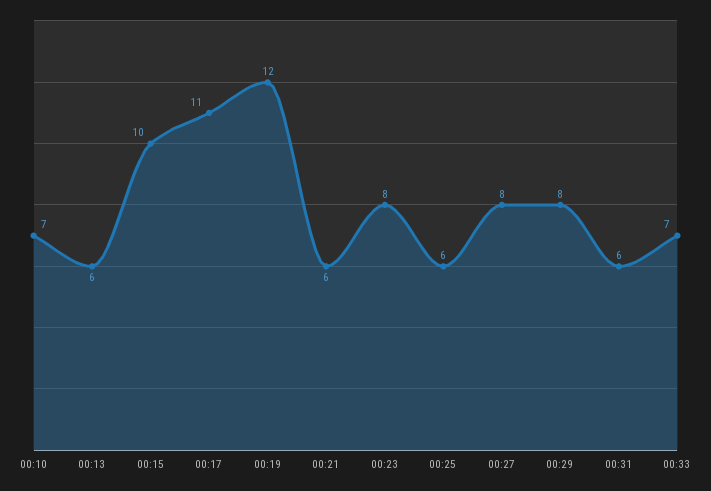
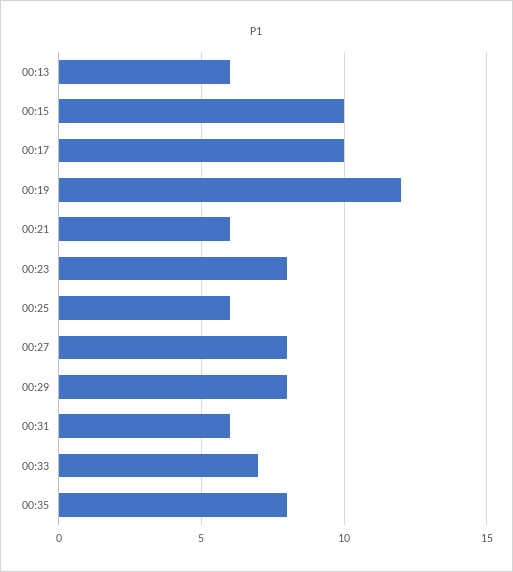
00:10: 7 -> none
00:17: 11 -> 10
00:35: none -> 8

